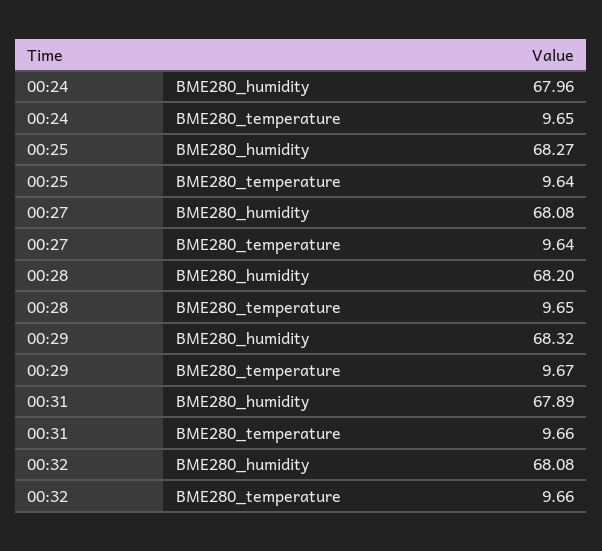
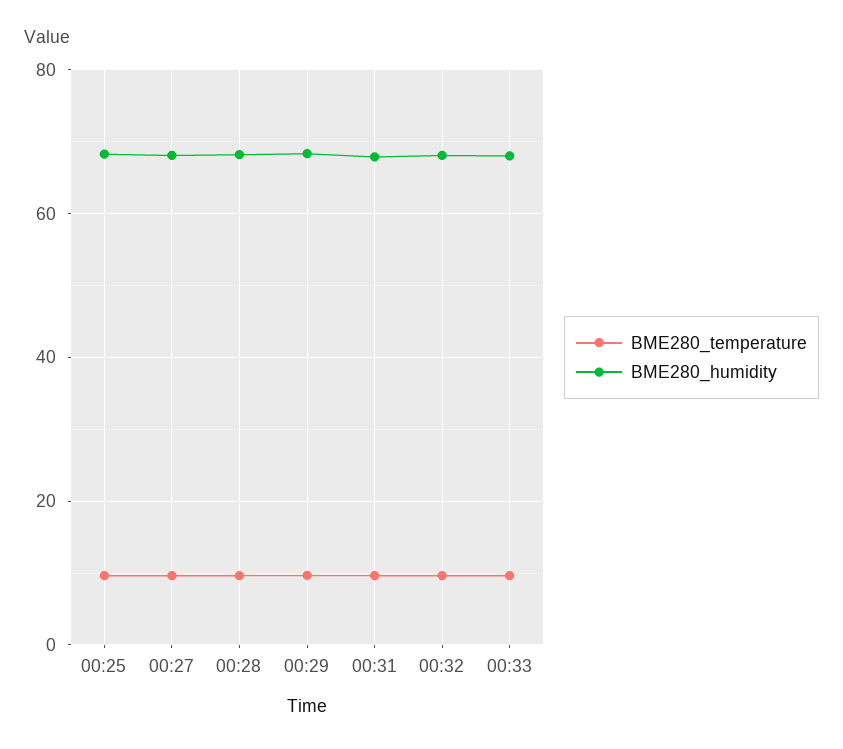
BME280_humidity, 00:24: 67.96 -> none
BME280_temperature, 00:24: 9.65 -> none
BME280_temperature, 00:33: none -> 10
BME280_humidity, 00:33: none -> 68

